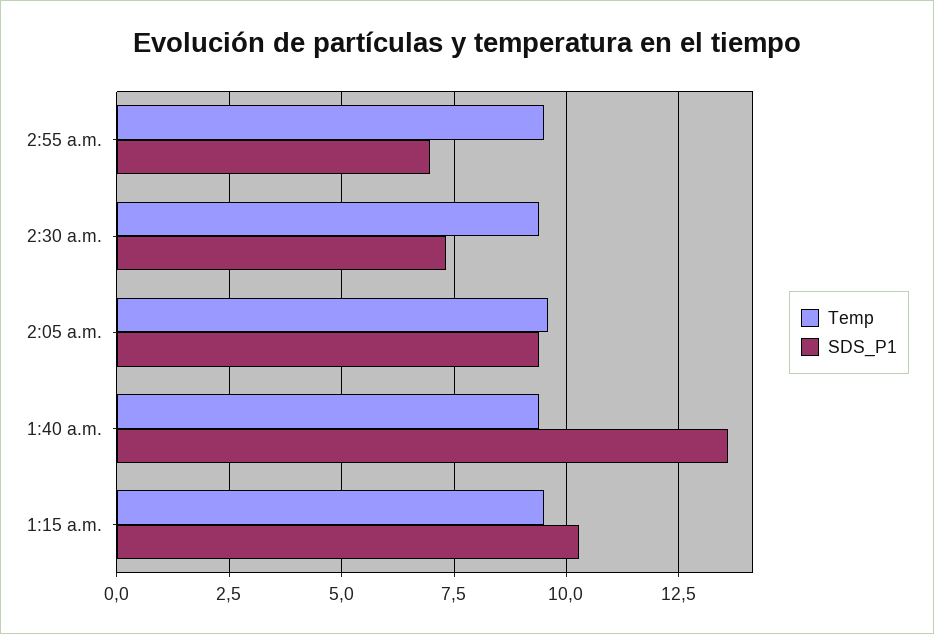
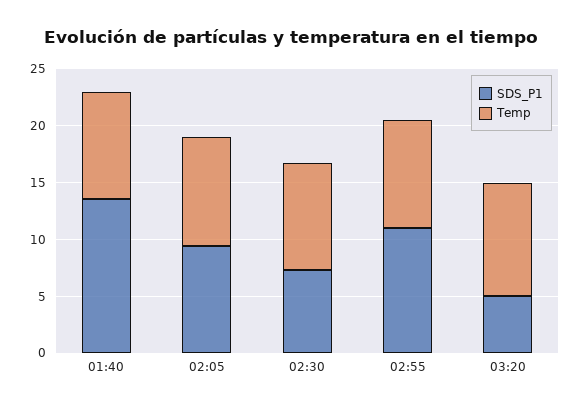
SDS_P1, 2:55 a.m.: 7 -> 11
Temp, 1:15 a.m.: 9.5 -> none
SDS_P1, 1:15 a.m.: 10.25 -> none
SDS_P1, 03:20: none -> 5
Temp, 03:20: none -> 10

